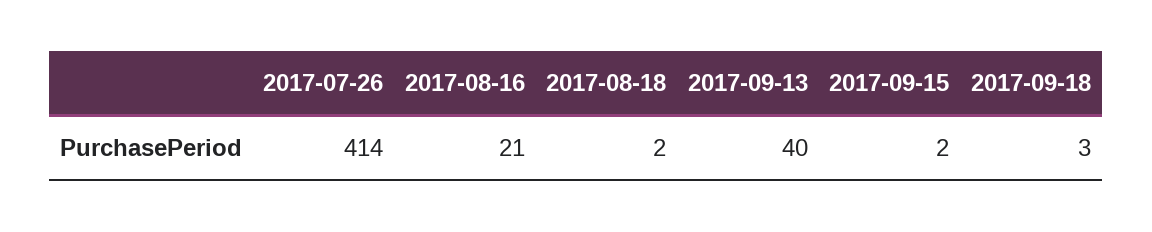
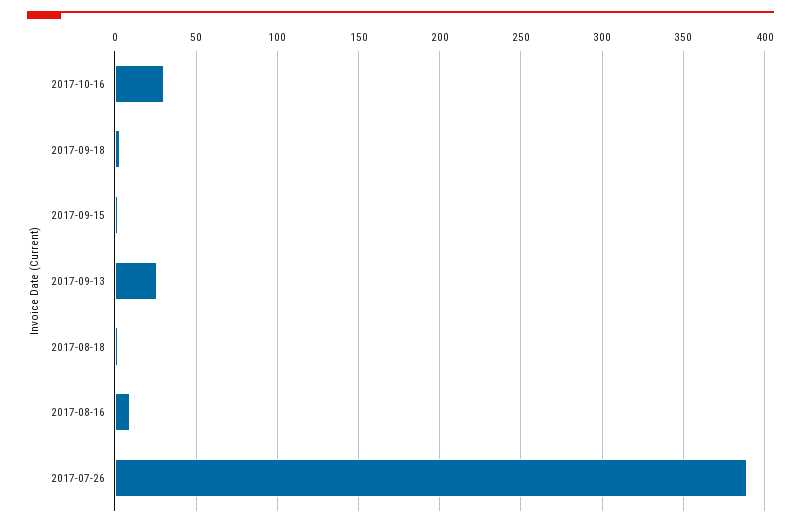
2017-07-26: 414 -> 390
2017-08-16: 21 -> 10
2017-09-13: 40 -> 25
2017-10-16: none -> 30

